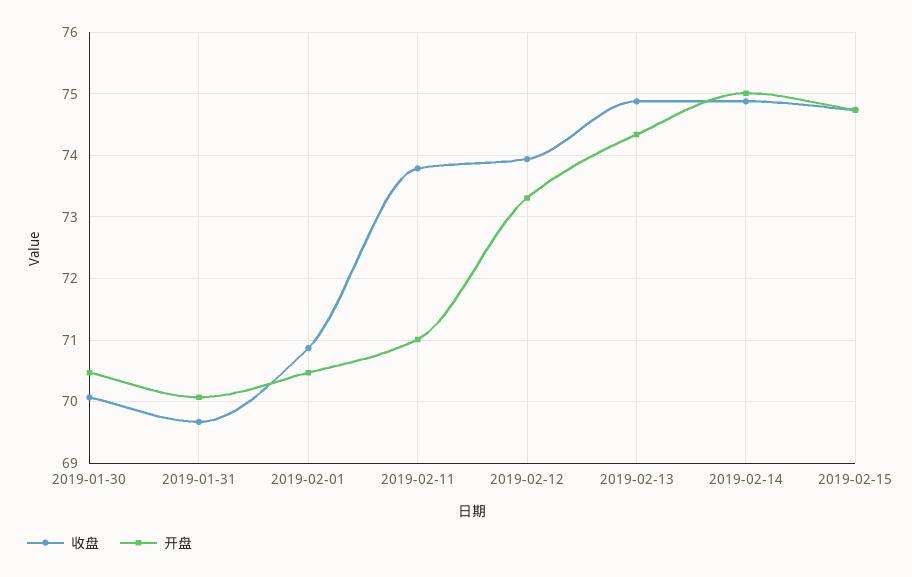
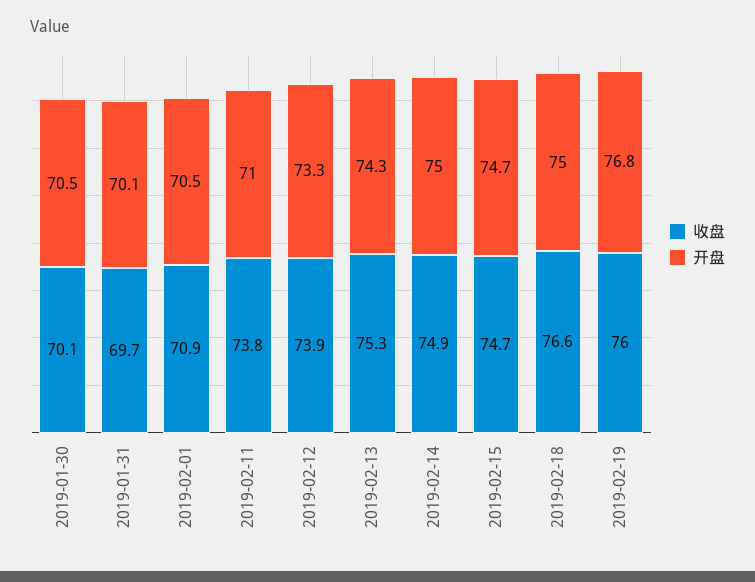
收盘, 2019-02-13: 74.9 -> 75.3
收盘, 2019-02-18: none -> 76.6
开盘, 2019-02-18: none -> 75
收盘, 2019-02-19: none -> 76
开盘, 2019-02-19: none -> 76.8

